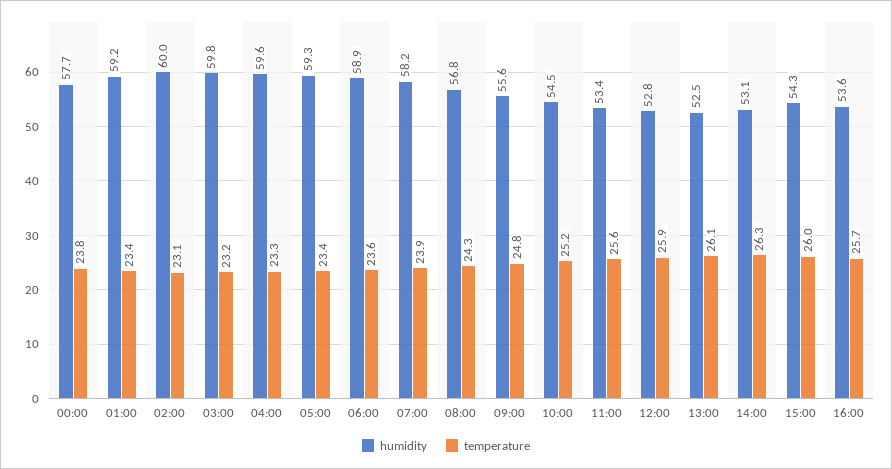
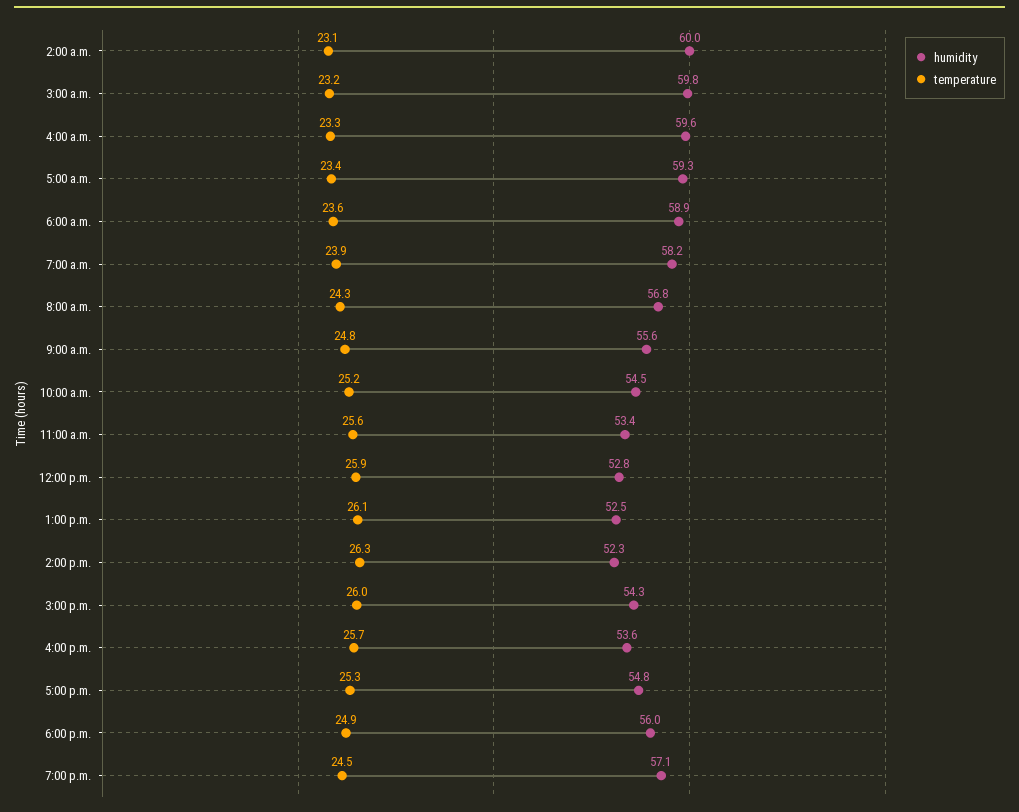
humidity, 00:00: 57.7 -> none
temperature, 00:00: 23.8 -> none
humidity, 01:00: 59.2 -> none
temperature, 01:00: 23.4 -> none
humidity, 14:00: 53.1 -> 52.3
humidity, 5:00 p.m.: none -> 54.8
temperature, 5:00 p.m.: none -> 25.3
humidity, 6:00 p.m.: none -> 56
temperature, 6:00 p.m.: none -> 24.9
humidity, 7:00 p.m.: none -> 57.1
temperature, 7:00 p.m.: none -> 24.5

